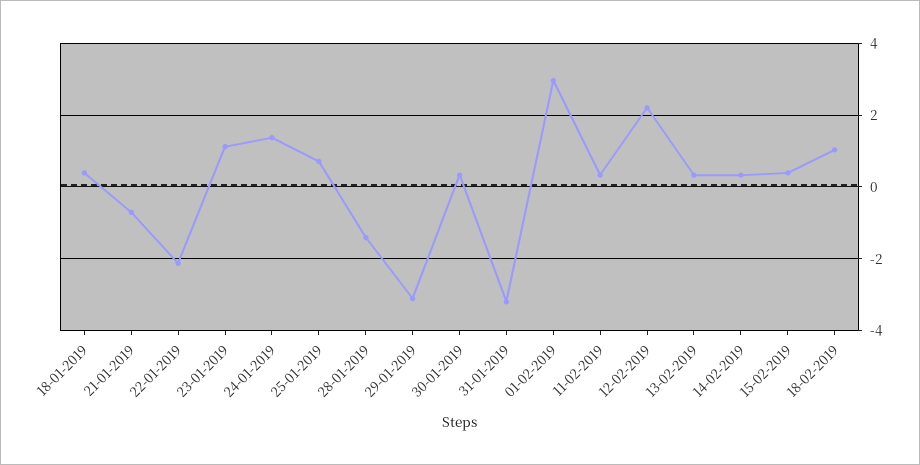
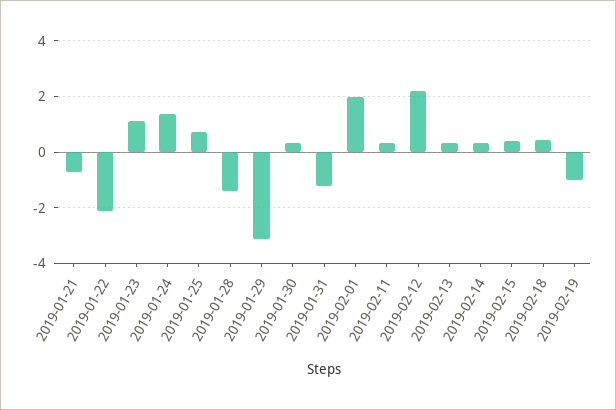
18-01-2019: 0.4 -> none
31-01-2019: -3.2 -> -1.25
01-02-2019: 3 -> 2
18-02-2019: 1 -> 0.5
2019-02-19: none -> -1

